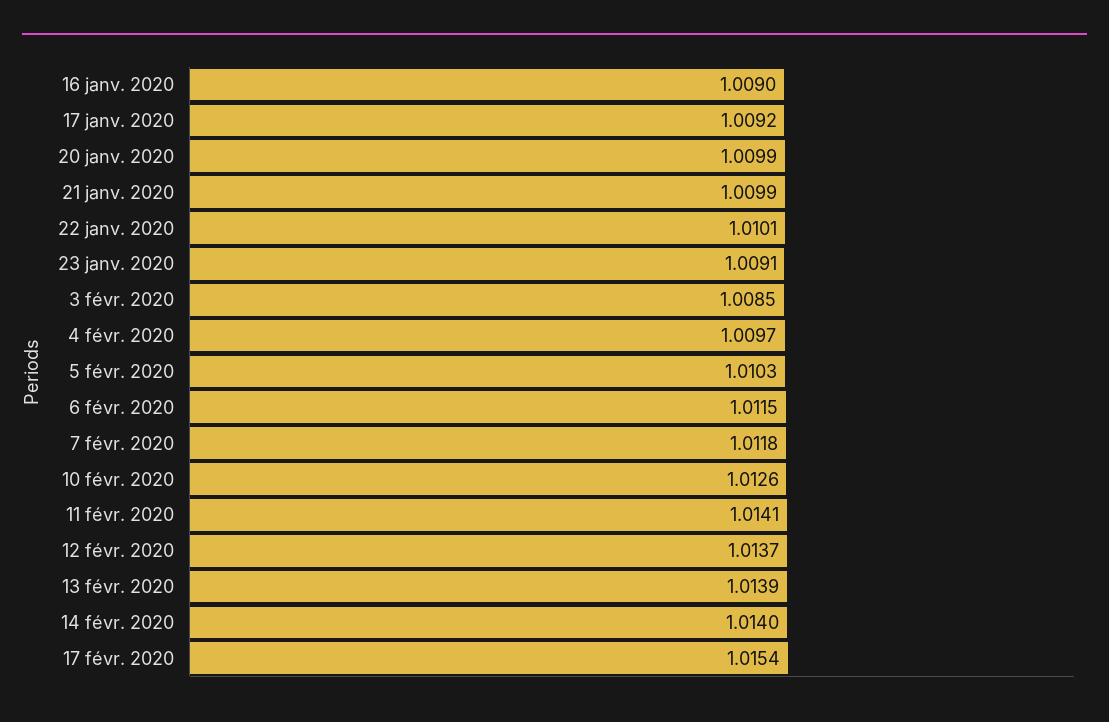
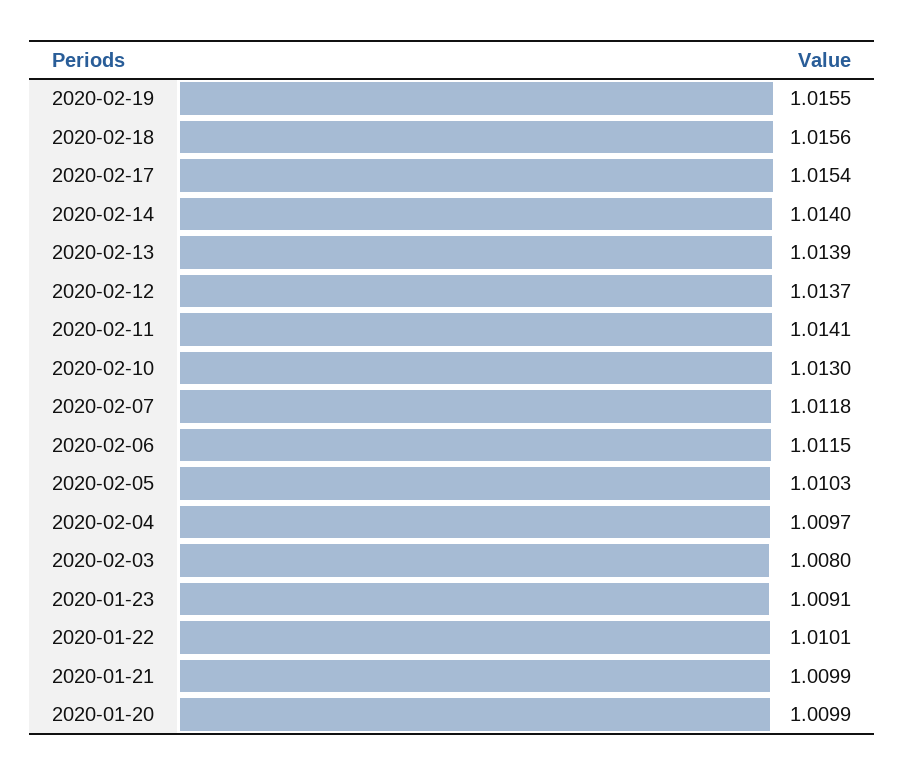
16 janv. 2020: 1.009 -> none
17 janv. 2020: 1.0092 -> none
3 févr. 2020: 1.0085 -> 1.008
10 févr. 2020: 1.0126 -> 1.013
2020-02-19: none -> 1.0155
2020-02-18: none -> 1.0156

